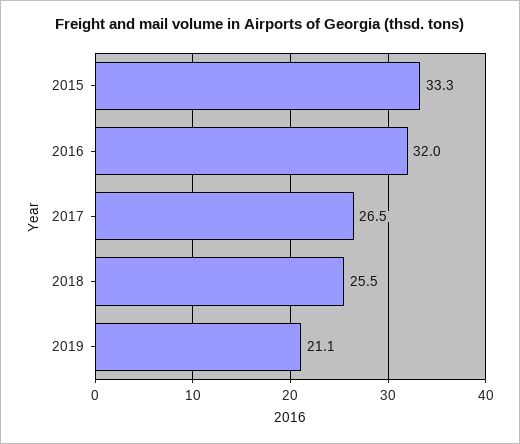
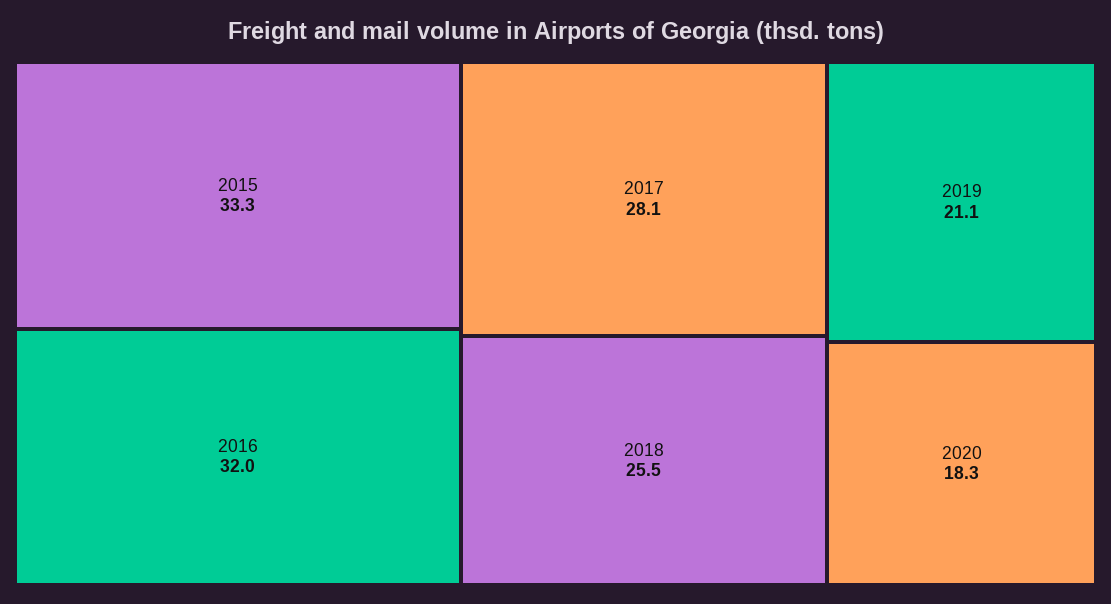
2017: 26.5 -> 28.1
2020: none -> 18.3

